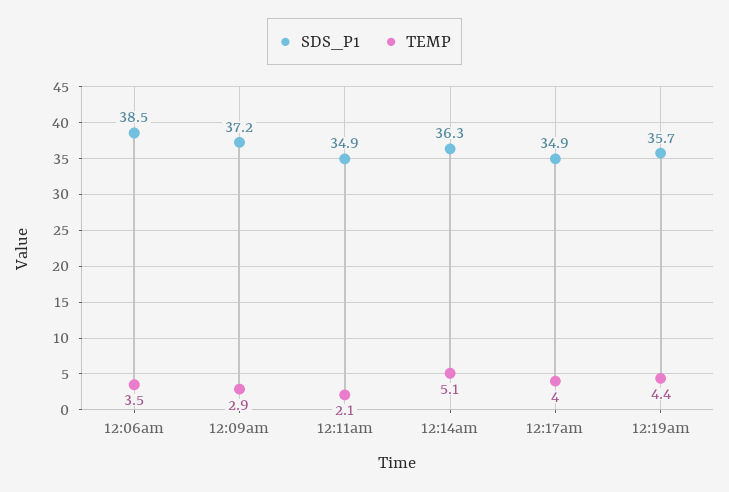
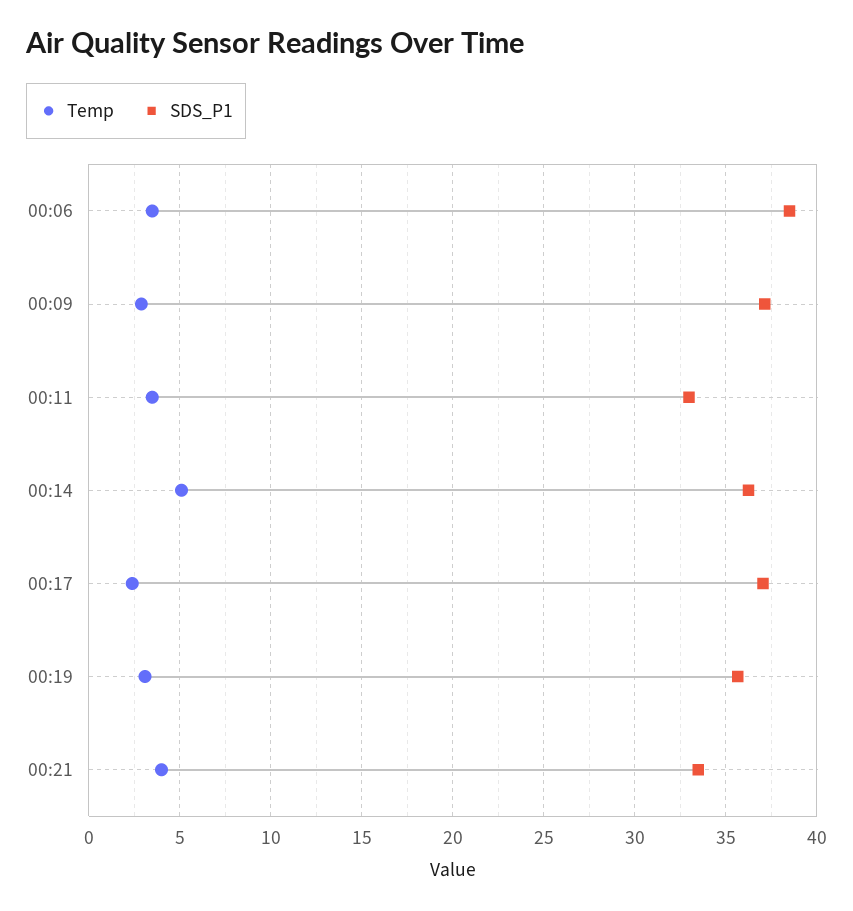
SDS_P1, 12:11am: 34.9 -> 33
TEMP, 12:11am: 2.1 -> 3.5
SDS_P1, 12:17am: 34.9 -> 37
TEMP, 12:17am: 4 -> 2.5
TEMP, 12:19am: 4.4 -> 3
TEMP, 00:21: none -> 4
SDS_P1, 00:21: none -> 33.5

